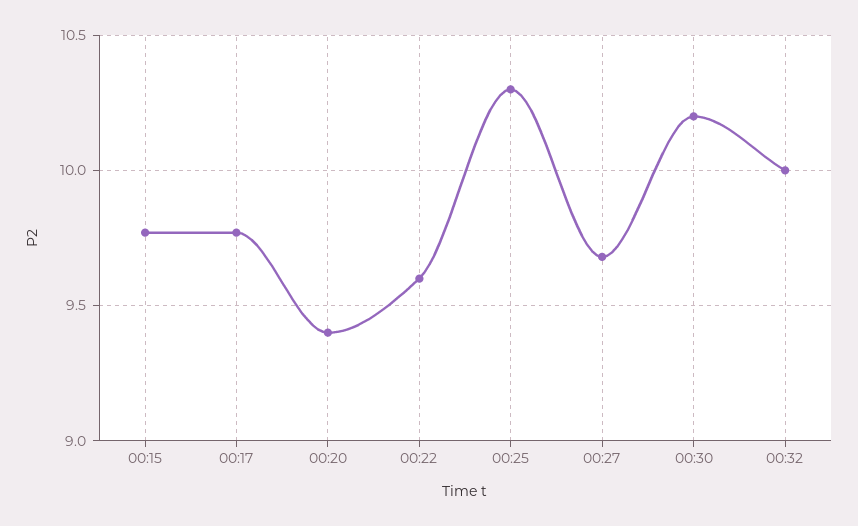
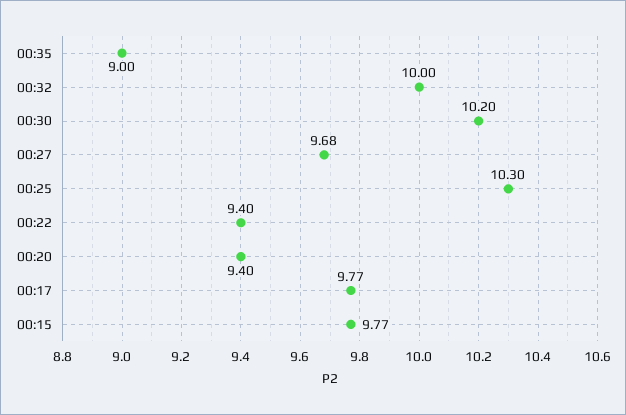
00:22: 9.6 -> 9.4
00:35: none -> 9

